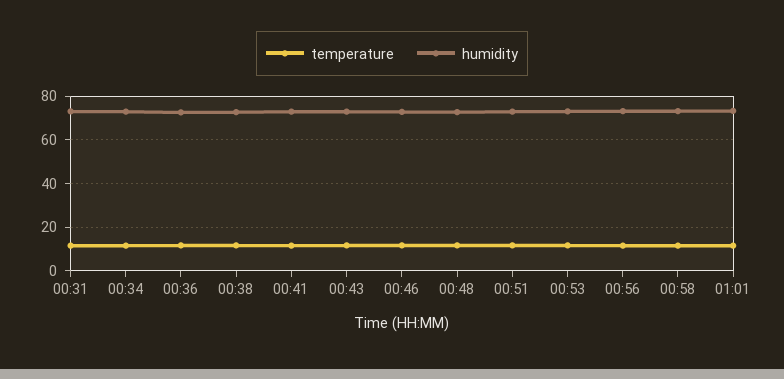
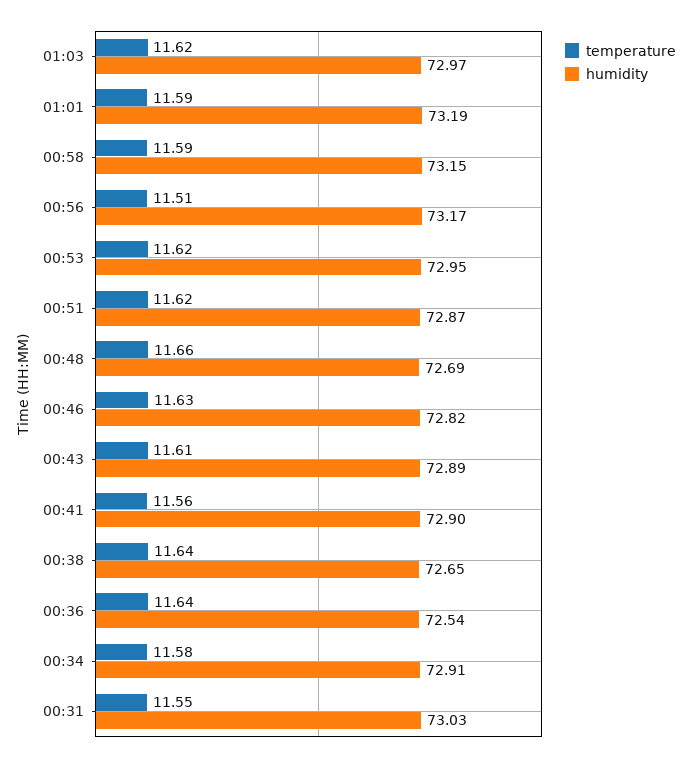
temperature, 01:03: none -> 11.62
humidity, 01:03: none -> 72.97

